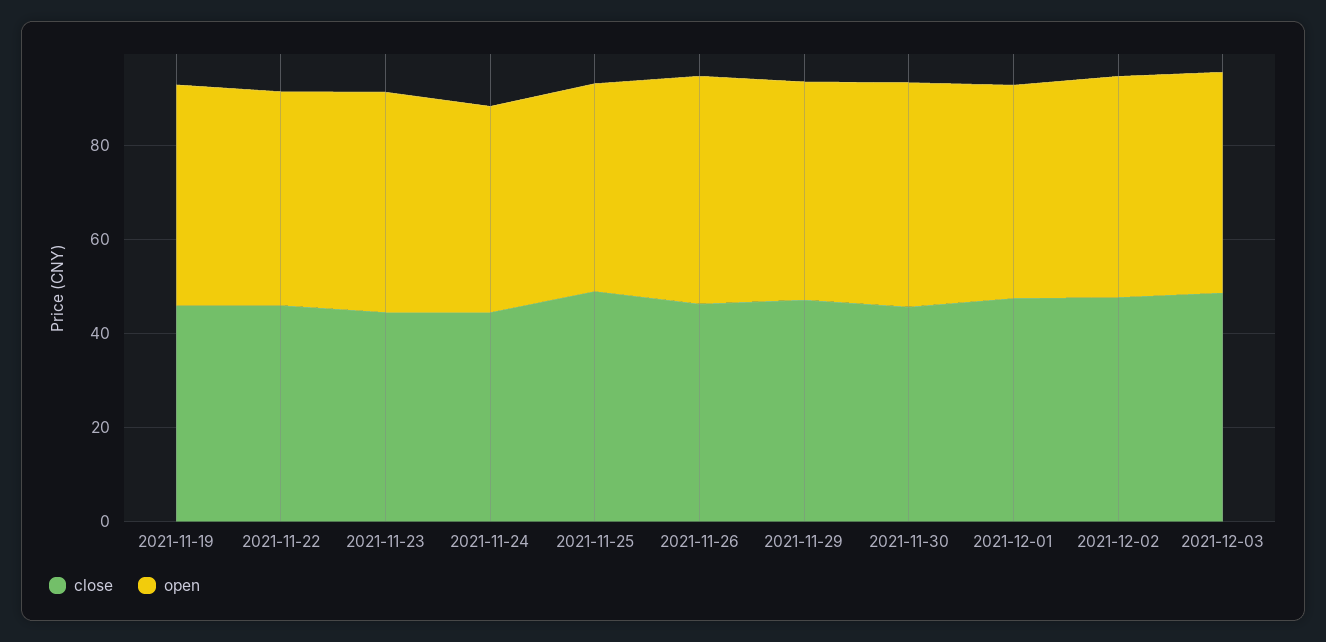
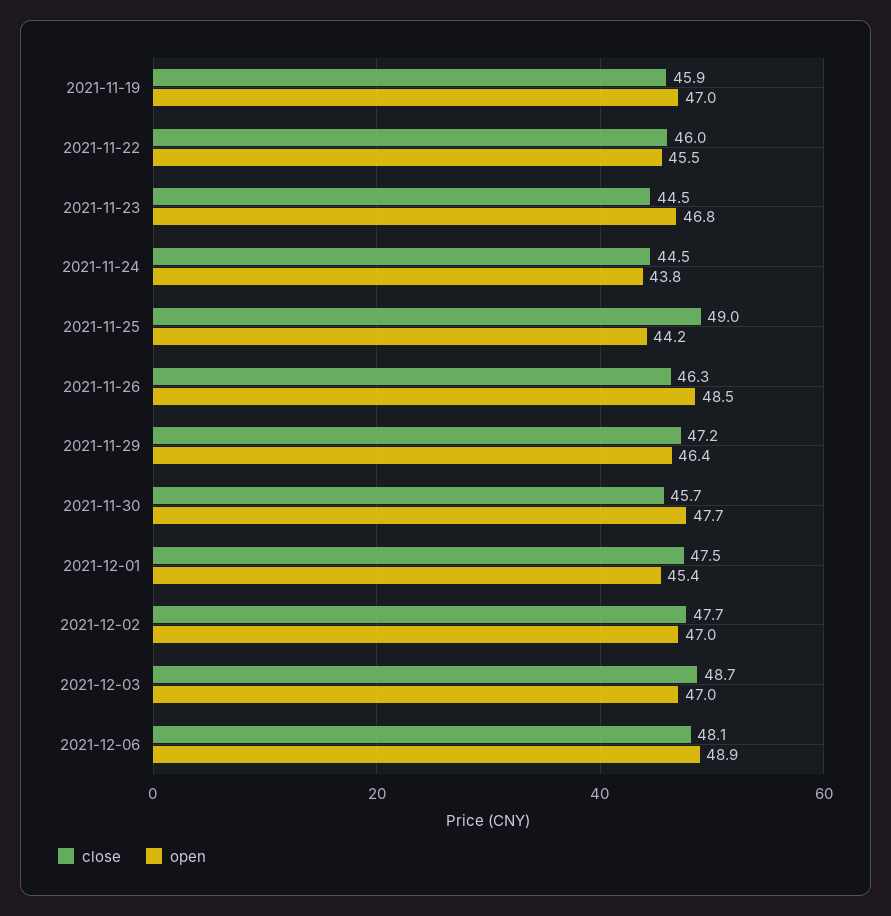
close, 2021-12-06: none -> 48.1
open, 2021-12-06: none -> 48.9

